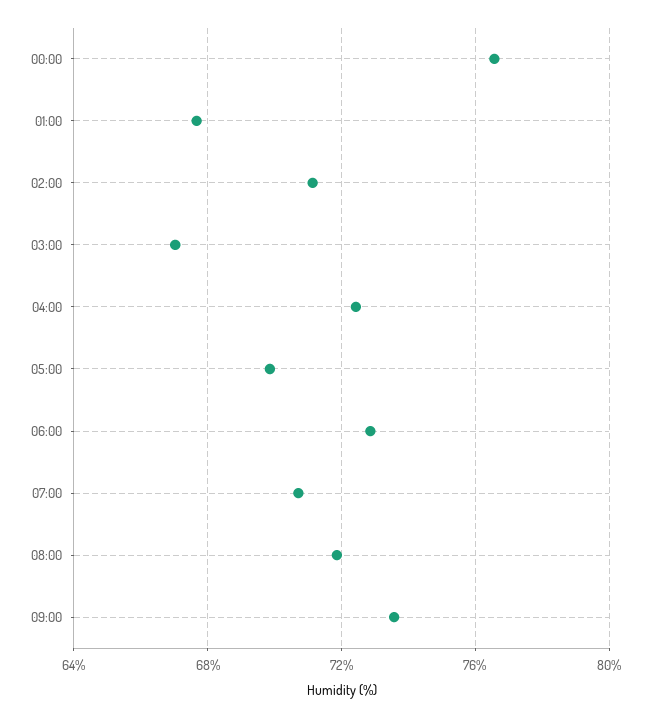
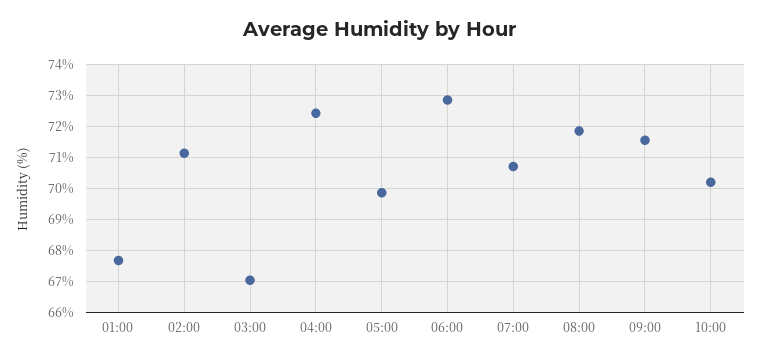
00:00: 76.5 -> none
09:00: 73.5 -> 71.6
10:00: none -> 70.2

